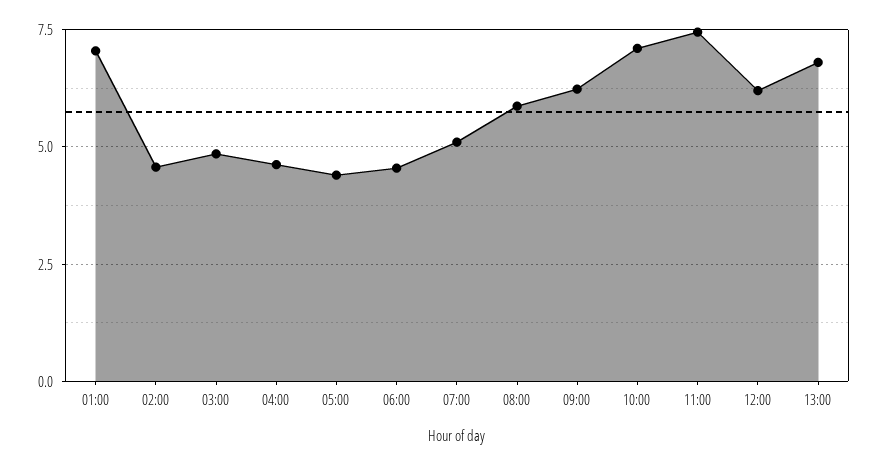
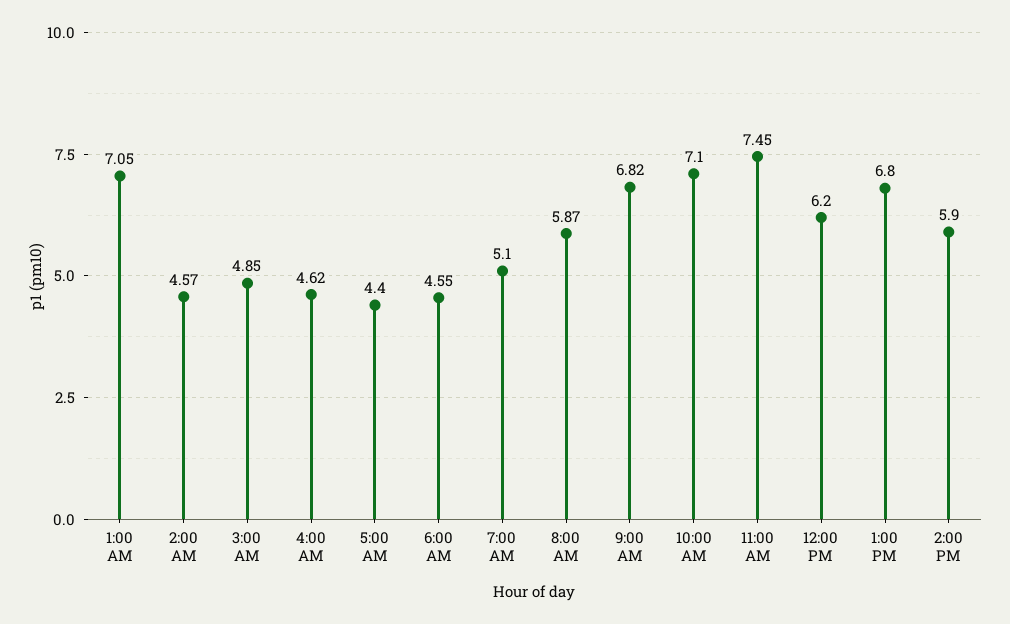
09:00: 6.25 -> 6.82
2:00 PM: none -> 5.9

